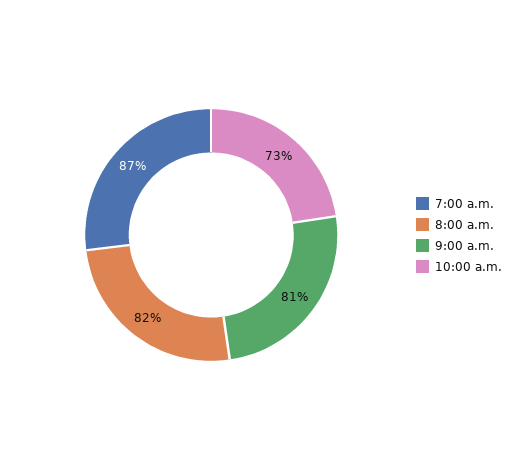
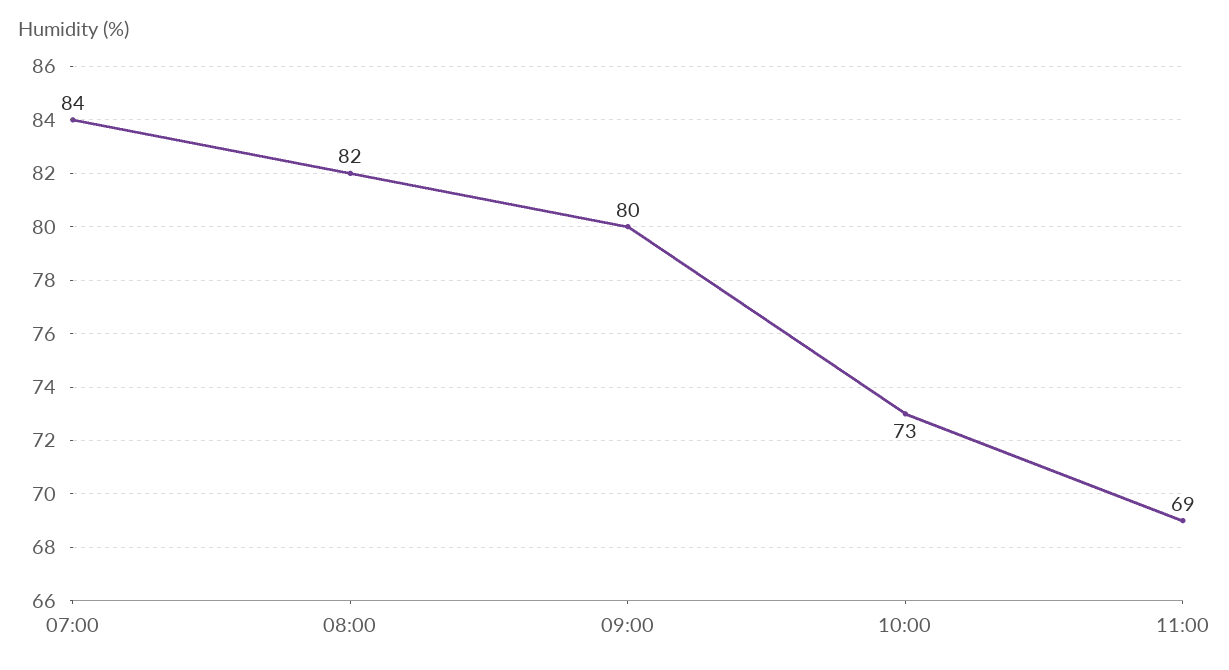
7:00 a.m.: 87 -> 84
9:00 a.m.: 81 -> 80
11:00: none -> 69

